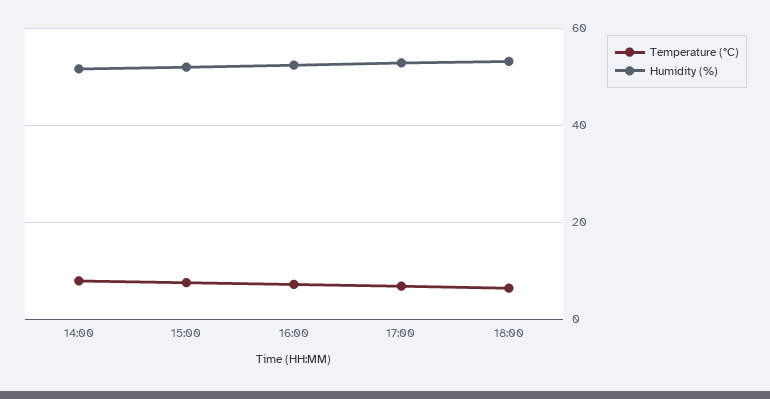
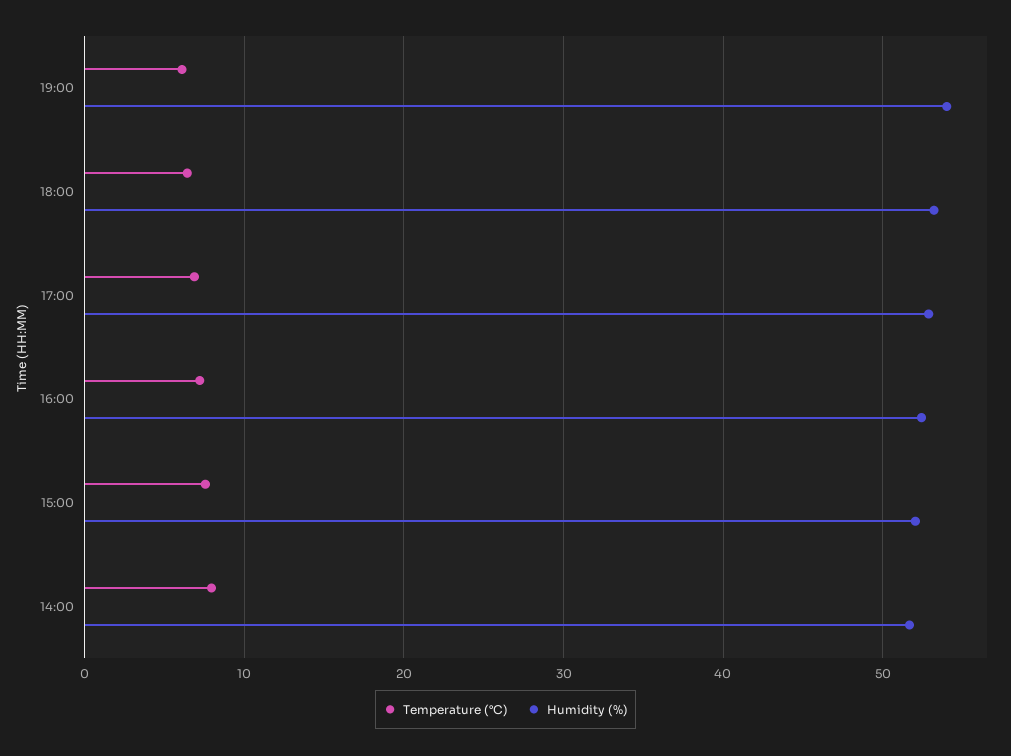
Temperature (°C), 19:00: none -> 6
Humidity (%), 19:00: none -> 54

